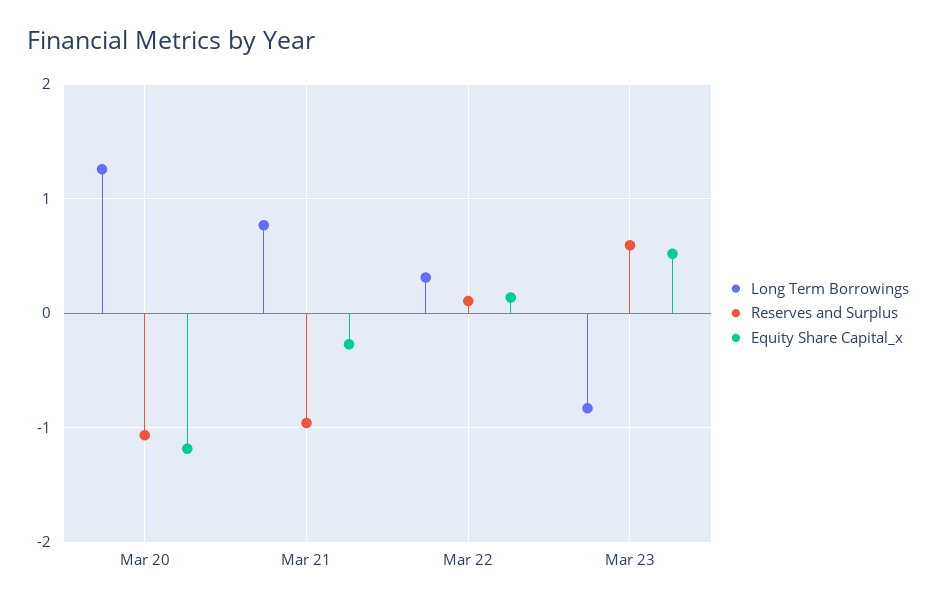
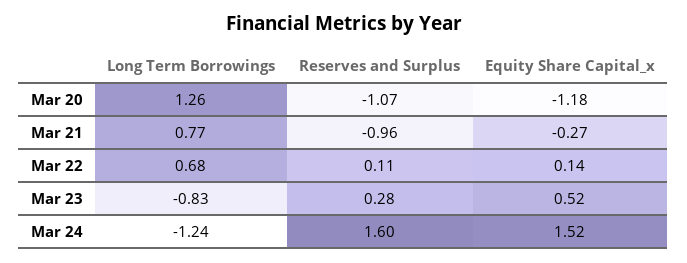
Long Term Borrowings, Mar 22: 0.3 -> 0.68
Reserves and Surplus, Mar 23: 0.6 -> 0.28
Long Term Borrowings, Mar 24: none -> -1.24
Reserves and Surplus, Mar 24: none -> 1.6
Equity Share Capital_x, Mar 24: none -> 1.52

